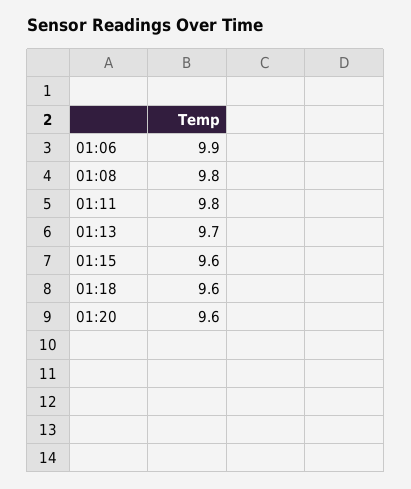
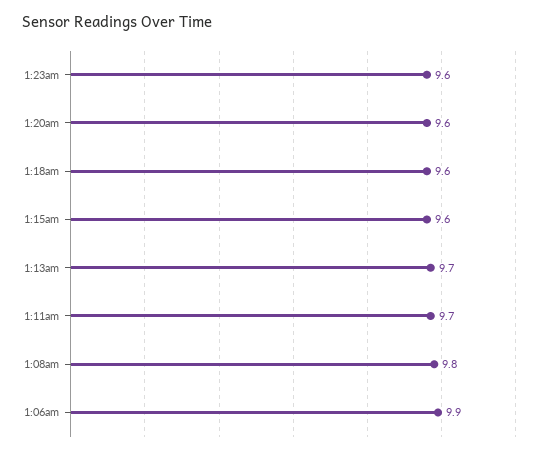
01:11: 9.8 -> 9.7
1:23am: none -> 9.6

